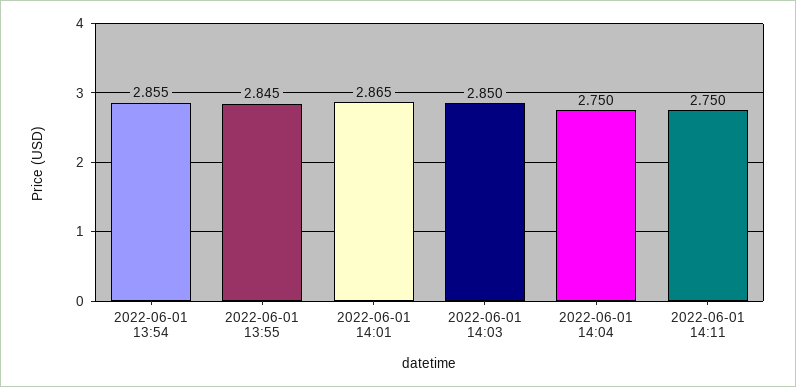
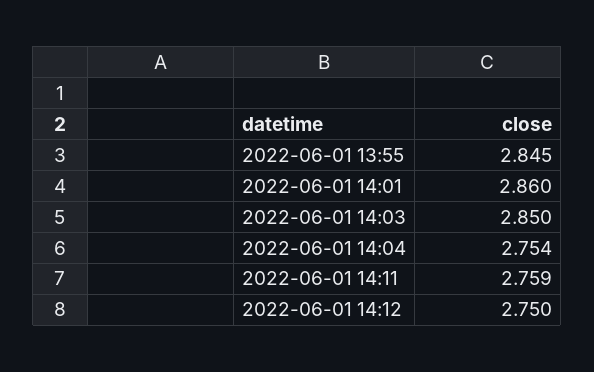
2022-06-01 13:54: 2.855 -> none
2022-06-01 14:01: 2.865 -> 2.86
2022-06-01 14:04: 2.75 -> 2.754
2022-06-01 14:11: 2.75 -> 2.759
2022-06-01 14:12: none -> 2.75

